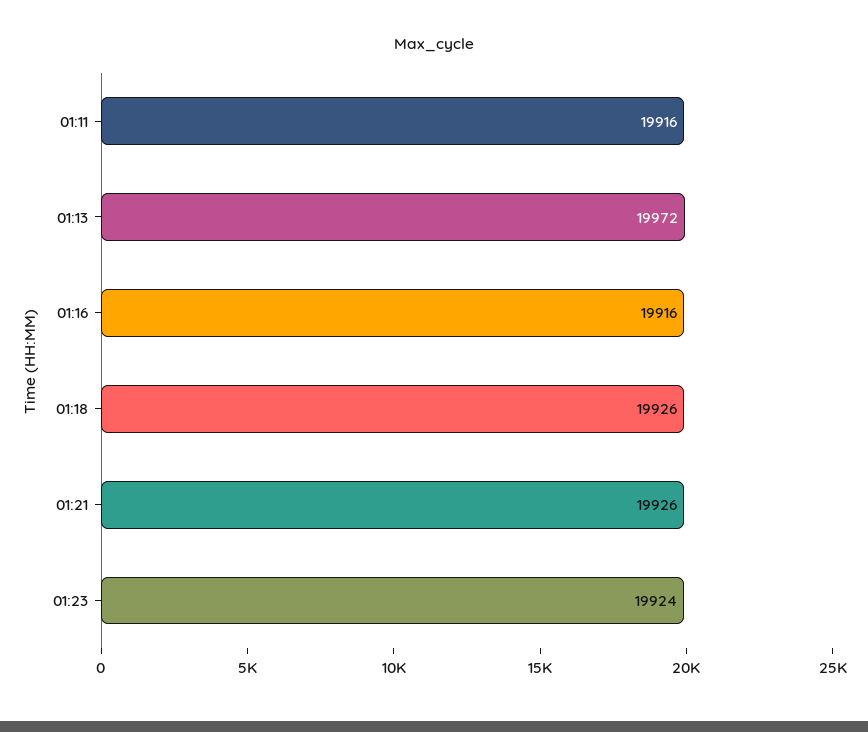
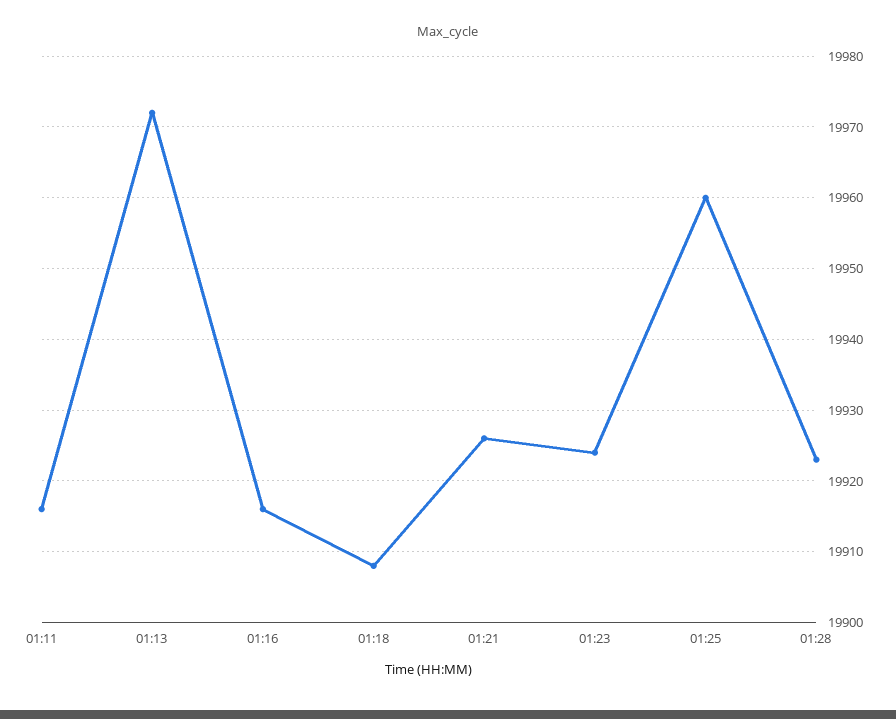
01:18: 19926 -> 19908
01:25: none -> 19960
01:28: none -> 19923

